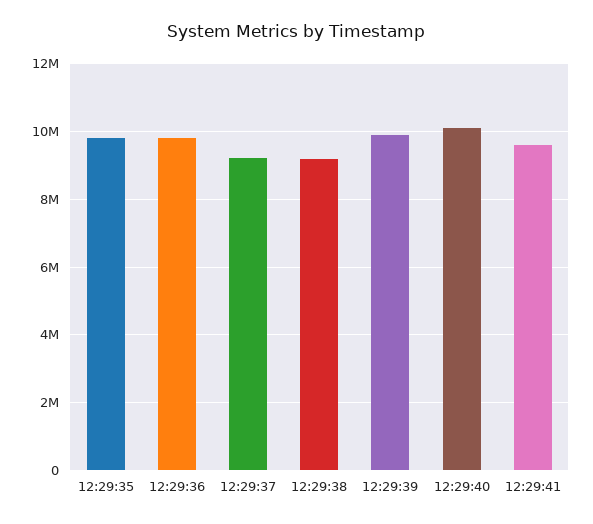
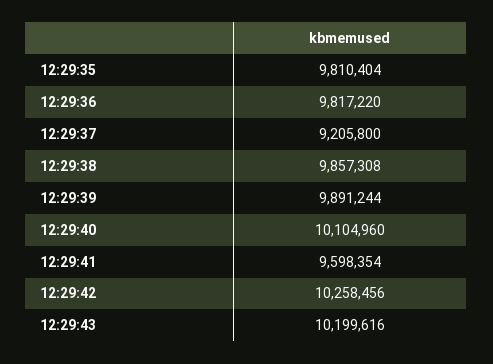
12:29:38: 9200000 -> 9857308
12:29:42: none -> 10258456
12:29:43: none -> 10199616

